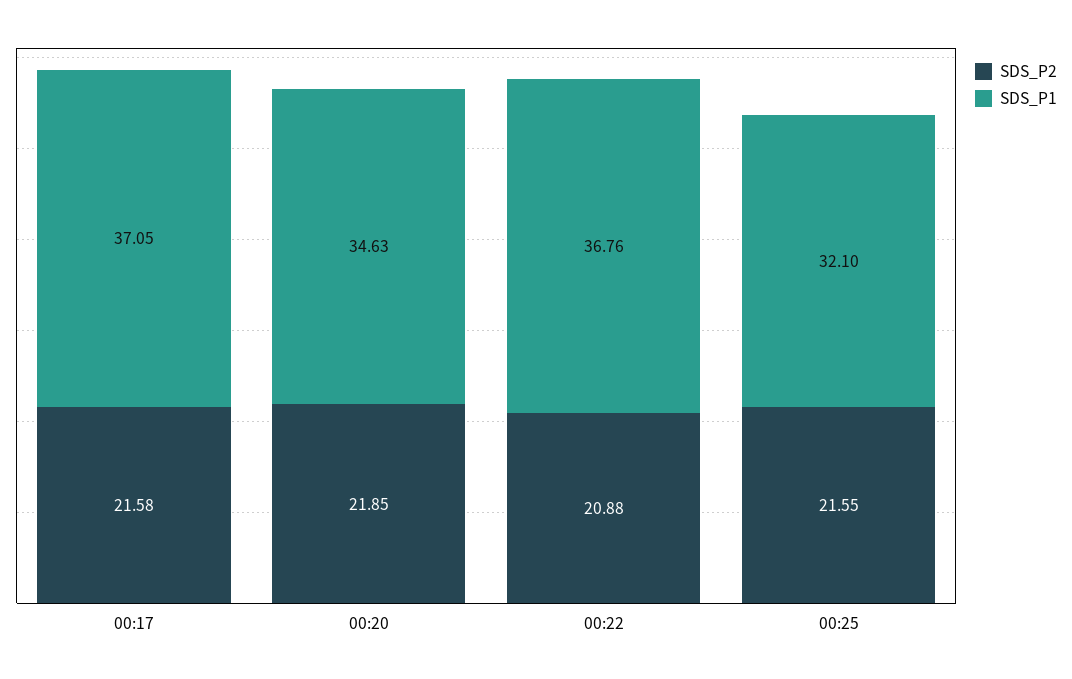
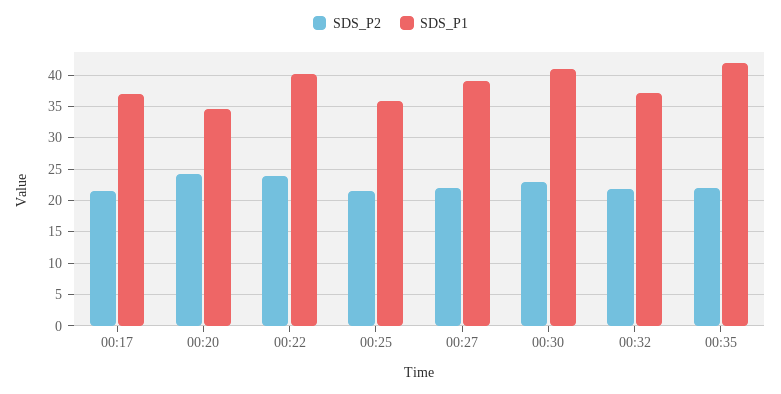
SDS_P2, 00:20: 21.85 -> 24
SDS_P2, 00:22: 20.88 -> 24
SDS_P1, 00:22: 36.76 -> 40
SDS_P1, 00:25: 32.1 -> 36
SDS_P2, 00:27: none -> 22
SDS_P1, 00:27: none -> 39
SDS_P2, 00:30: none -> 23
SDS_P1, 00:30: none -> 41
SDS_P2, 00:32: none -> 22
SDS_P1, 00:32: none -> 37
SDS_P2, 00:35: none -> 22
SDS_P1, 00:35: none -> 42

